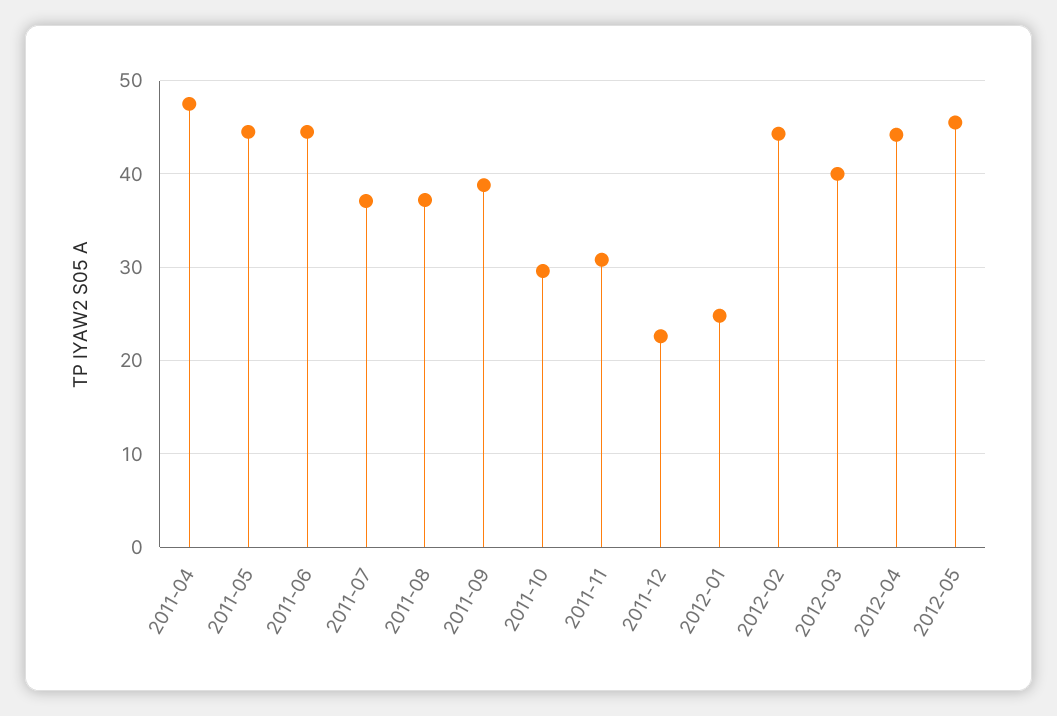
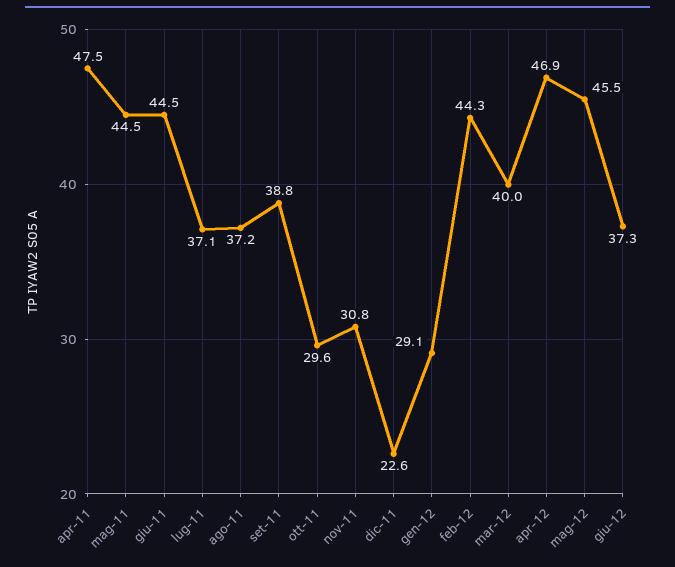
2012-01: 25 -> 29.1
2012-04: 44 -> 46.9
giu-12: none -> 37.3

